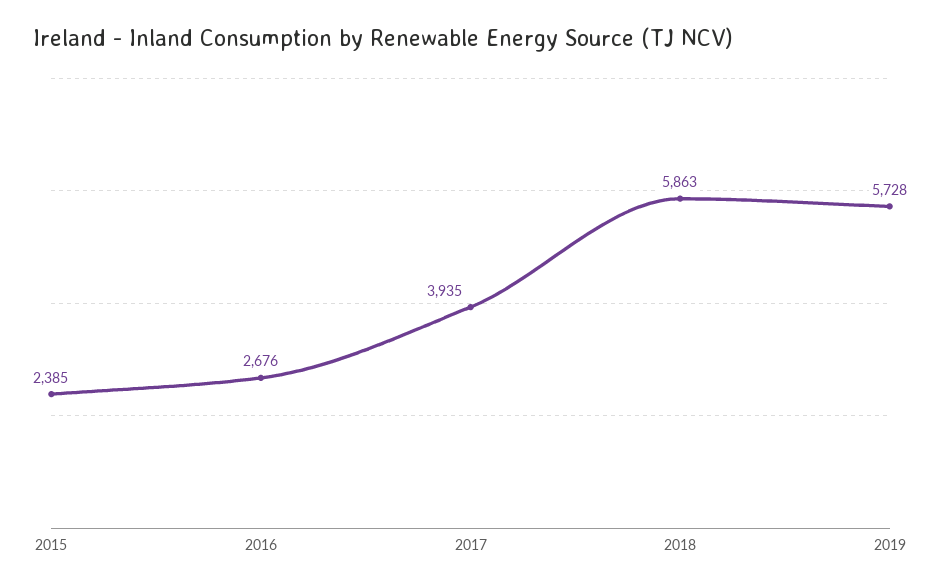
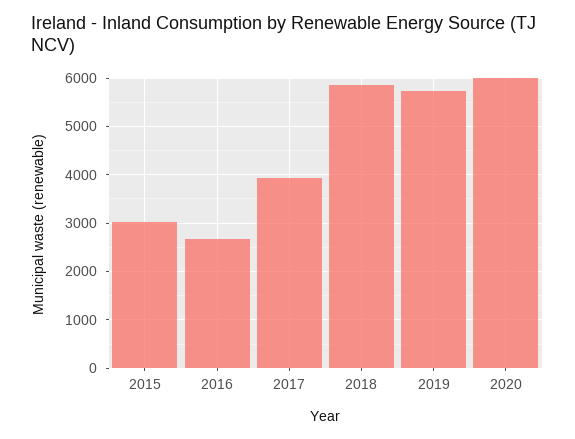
2015: 2385 -> 3000
2020: none -> 6000

